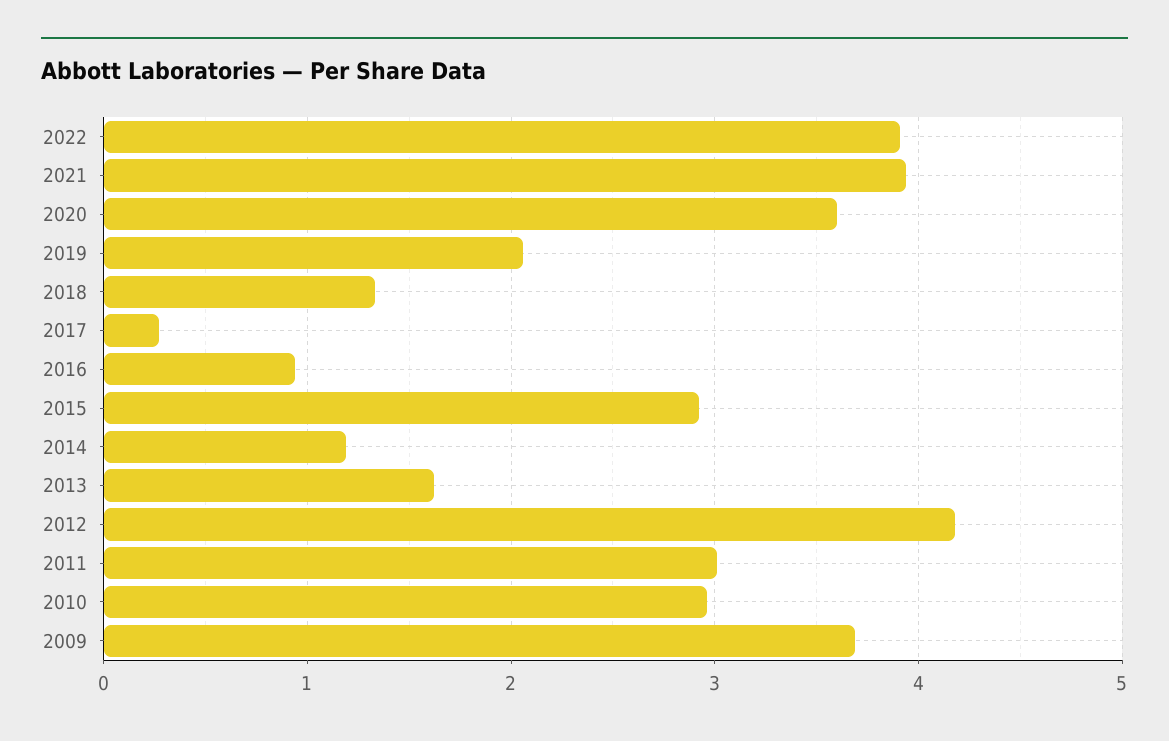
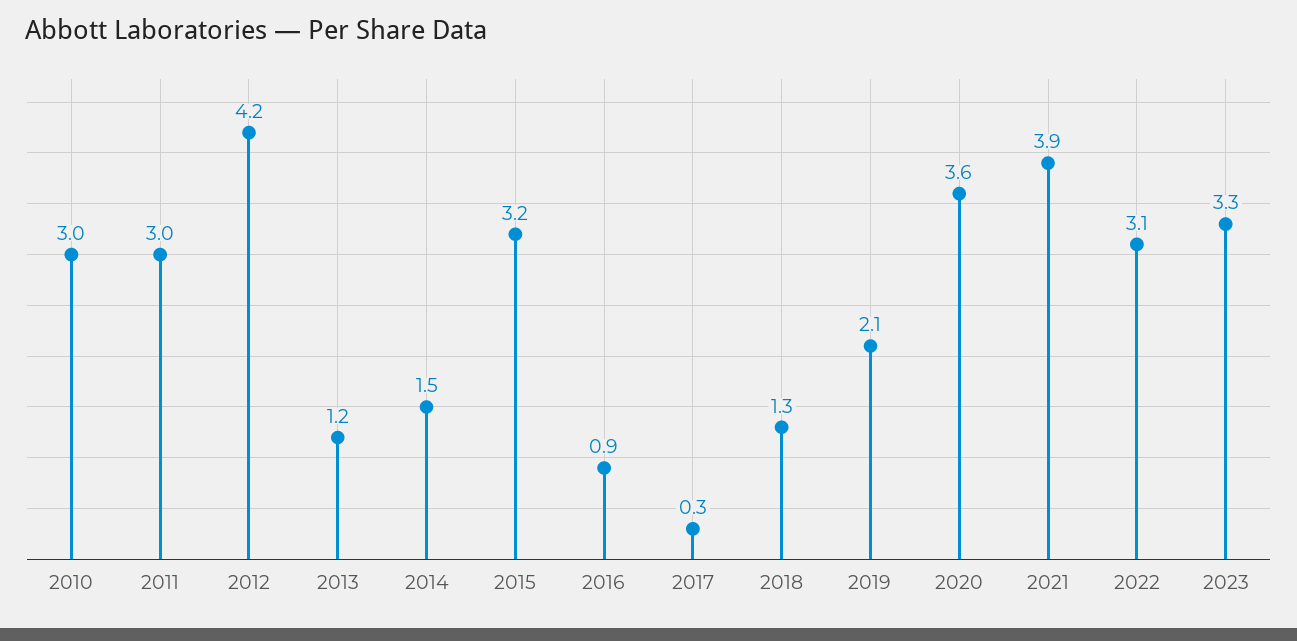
2022: 3.9 -> 3.1
2015: 2.9 -> 3.2
2014: 1.2 -> 1.5
2013: 1.6 -> 1.2
2009: 3.7 -> none
2023: none -> 3.3

